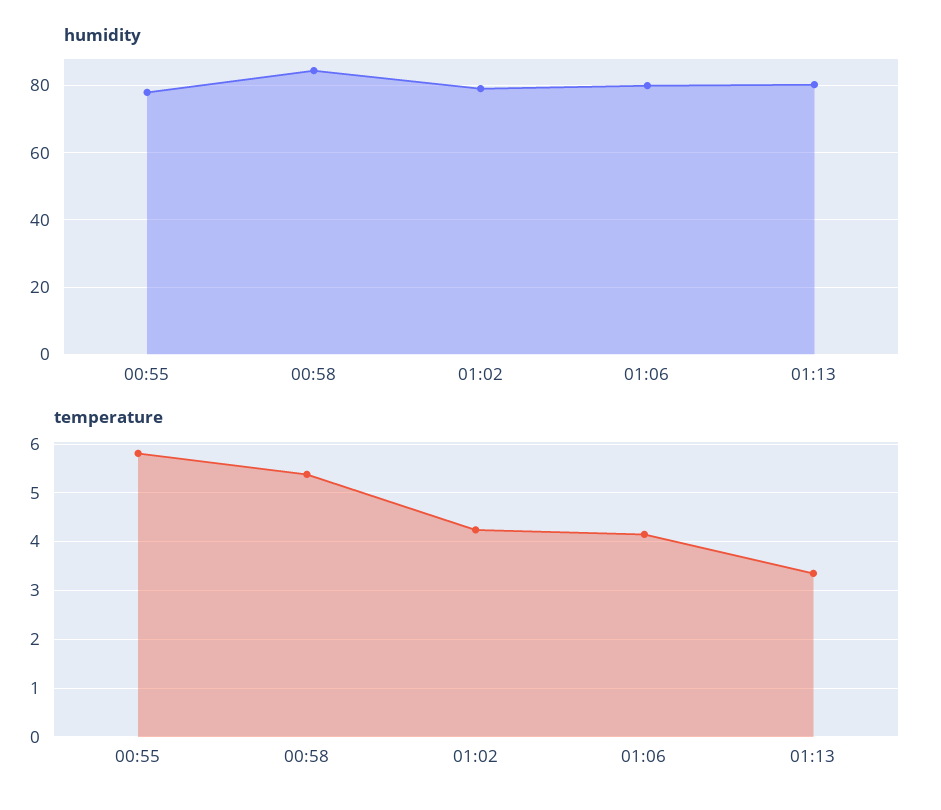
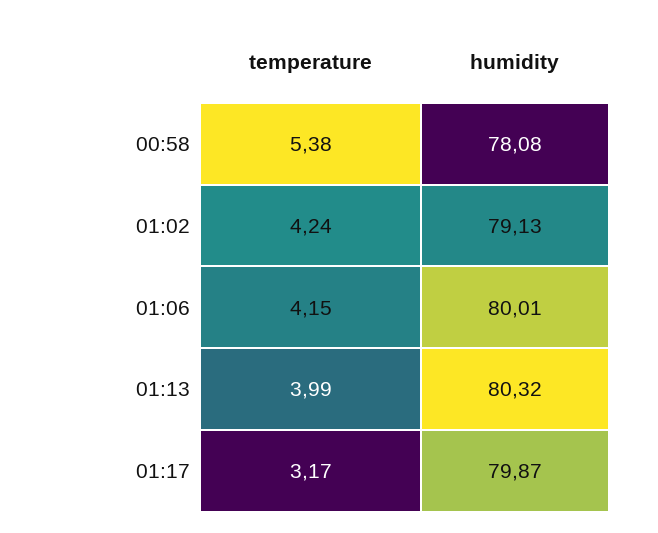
humidity, 00:55: 78 -> none
humidity, 00:58: 84 -> 78.08
temperature, 00:55: 5.8 -> none
temperature, 01:13: 3.4 -> 3.99
temperature, 01:17: none -> 3.17
humidity, 01:17: none -> 79.87

